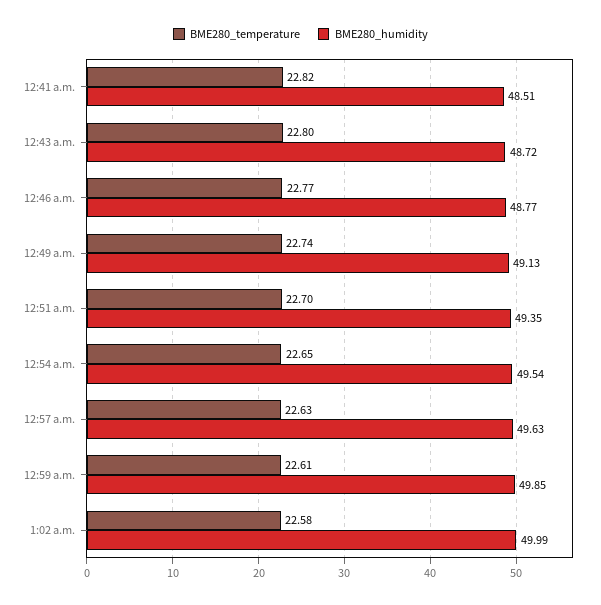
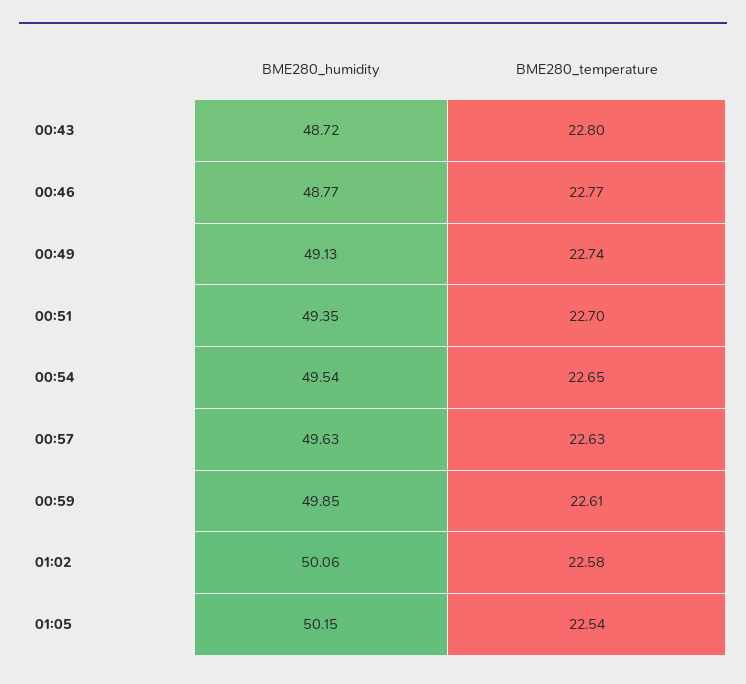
BME280_temperature, 12:41 a.m.: 22.82 -> none
BME280_humidity, 12:41 a.m.: 48.51 -> none
BME280_humidity, 1:02 a.m.: 49.99 -> 50.06
BME280_humidity, 01:05: none -> 50.15
BME280_temperature, 01:05: none -> 22.54

